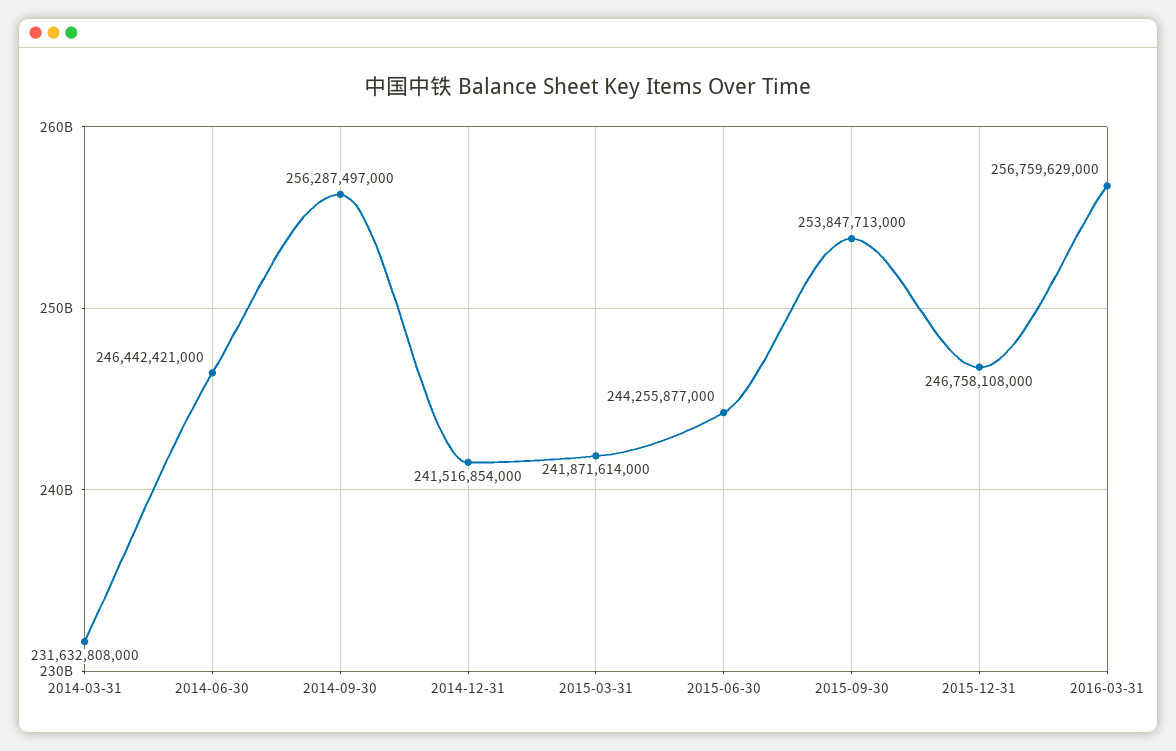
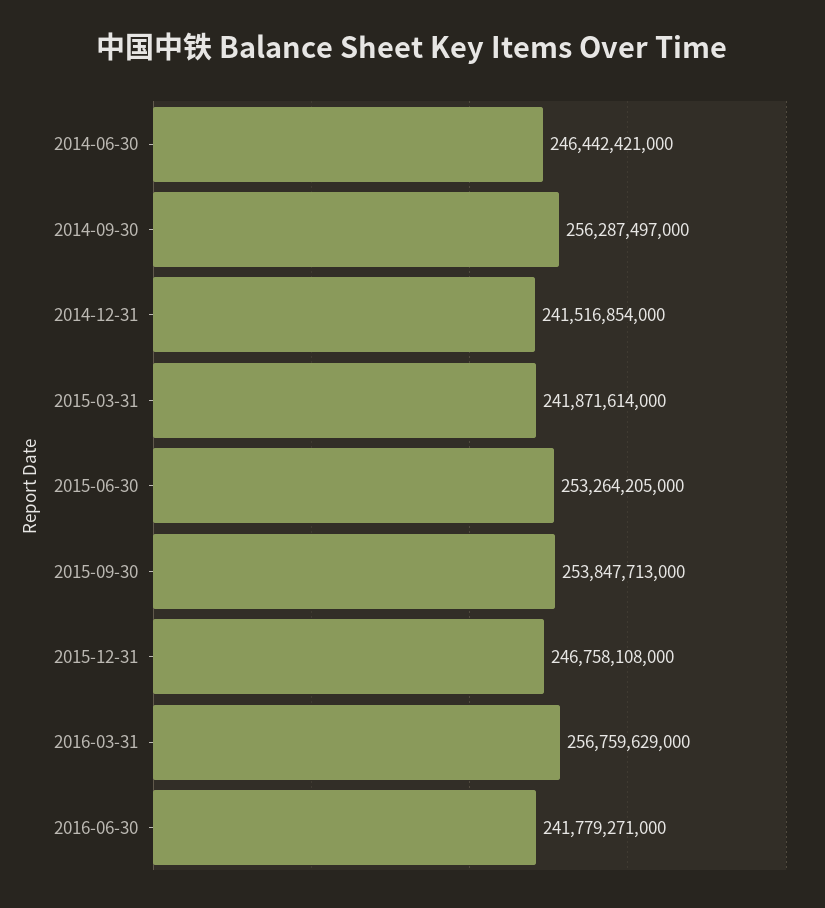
2014-03-31: 231632808000 -> none
2015-06-30: 244255877000 -> 253264205000
2016-06-30: none -> 241779271000

